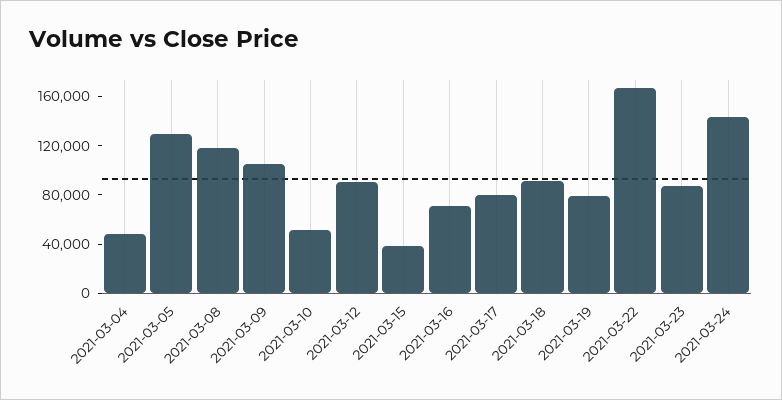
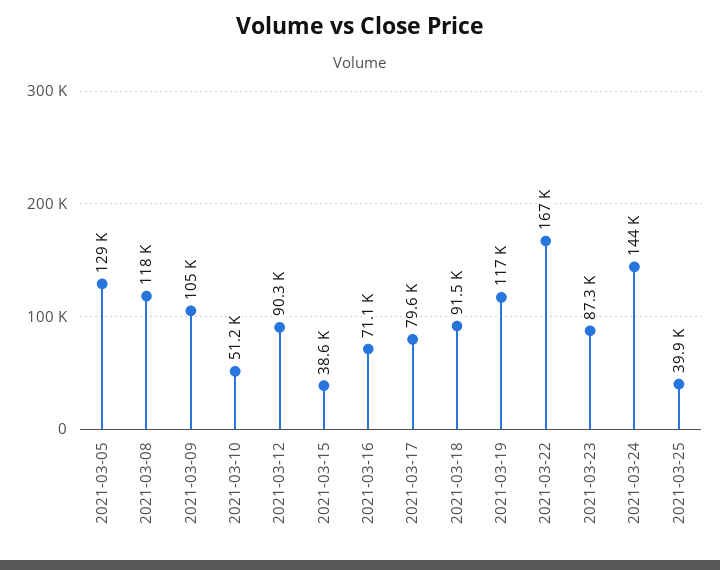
2021-03-04: 50000 -> none
2021-03-19: 80000 -> 117000
2021-03-25: none -> 39900

